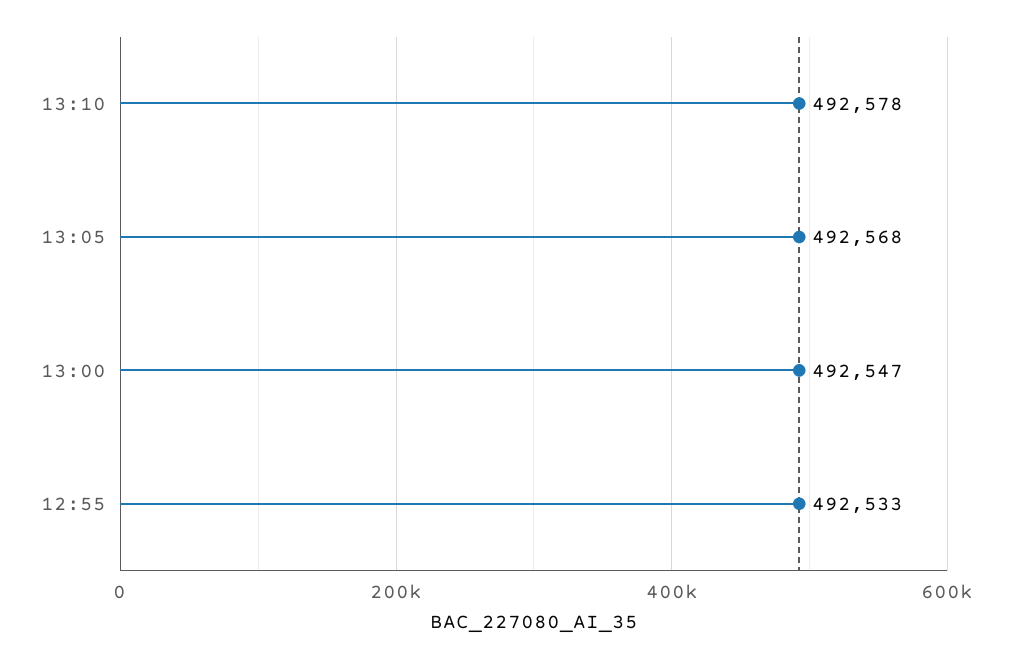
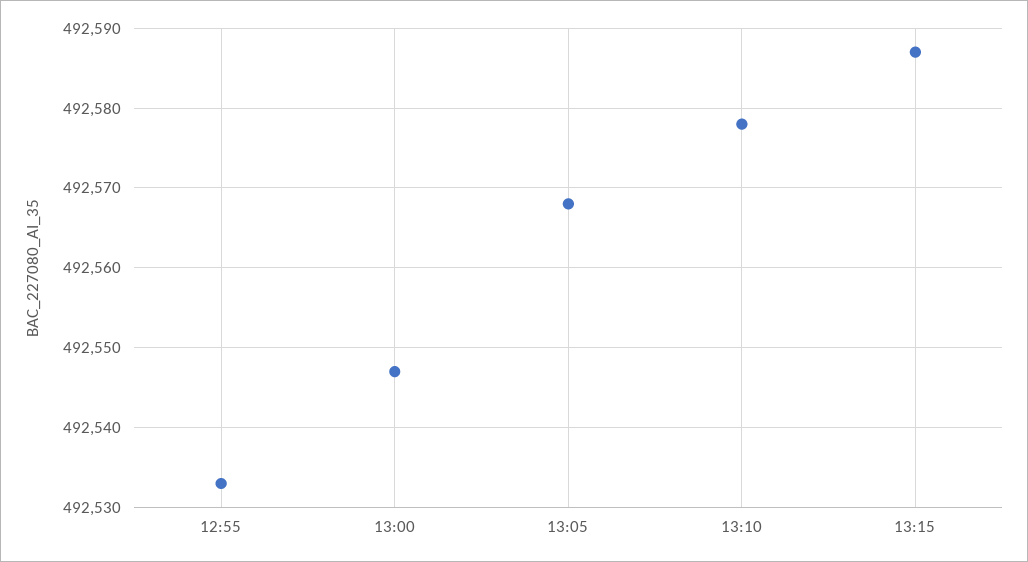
13:15: none -> 492587

